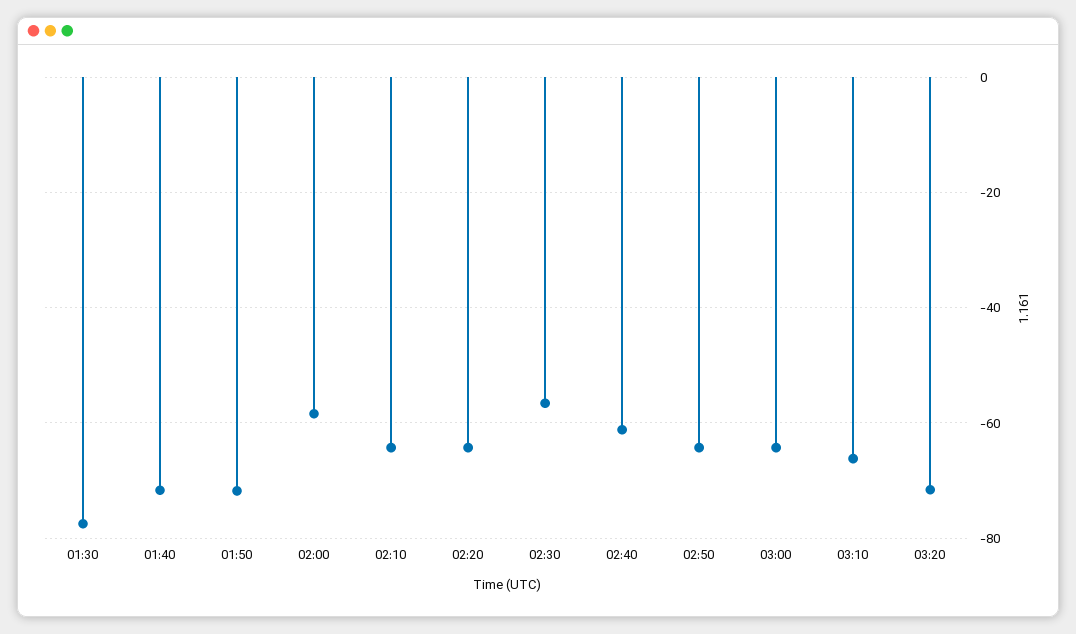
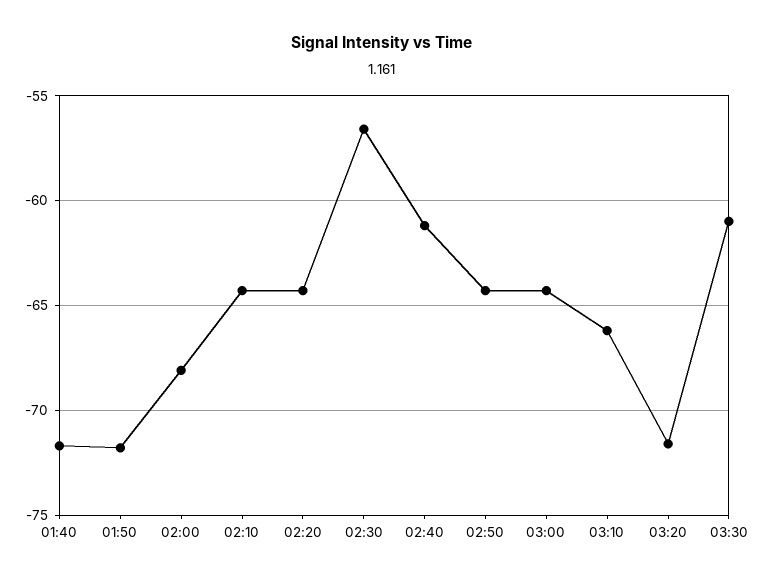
01:30: -78 -> none
02:00: -58 -> -68
03:30: none -> -61

